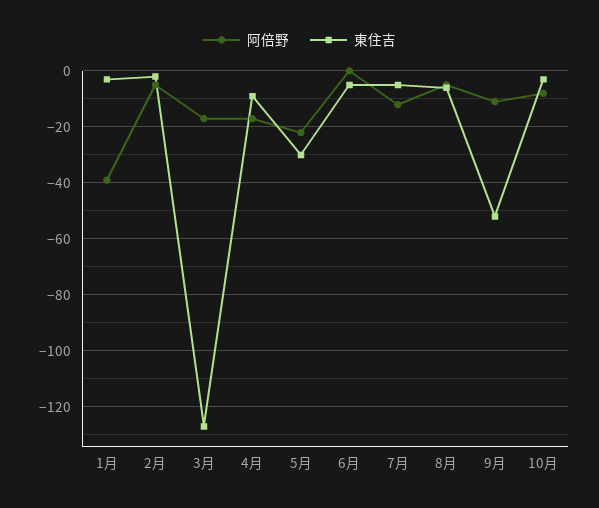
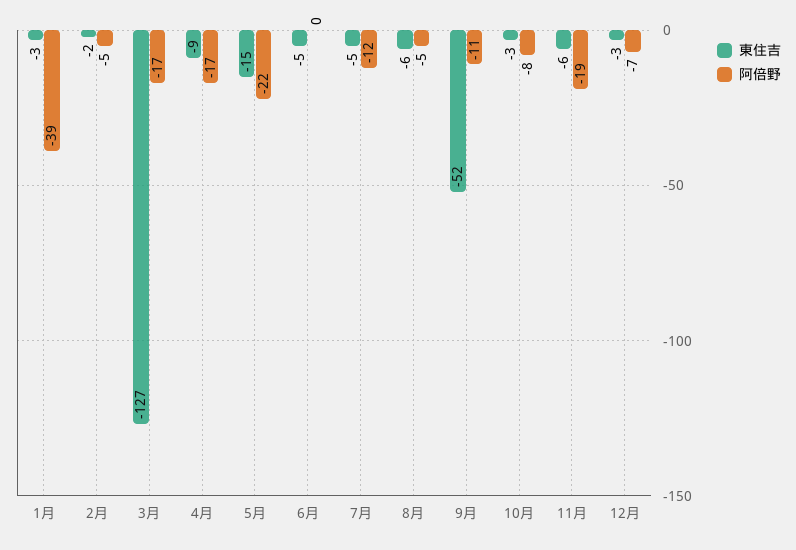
東住吉, 5月: -30 -> -15
東住吉, 11月: none -> -6
阿倍野, 11月: none -> -19
東住吉, 12月: none -> -3
阿倍野, 12月: none -> -7

